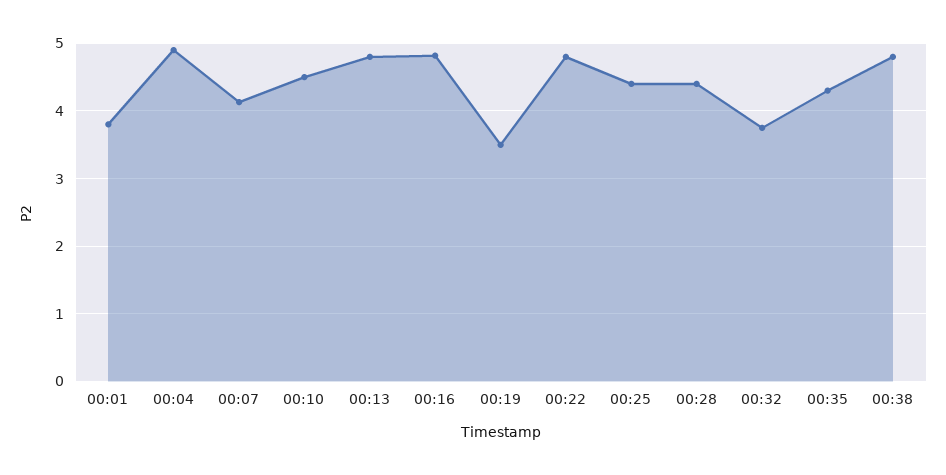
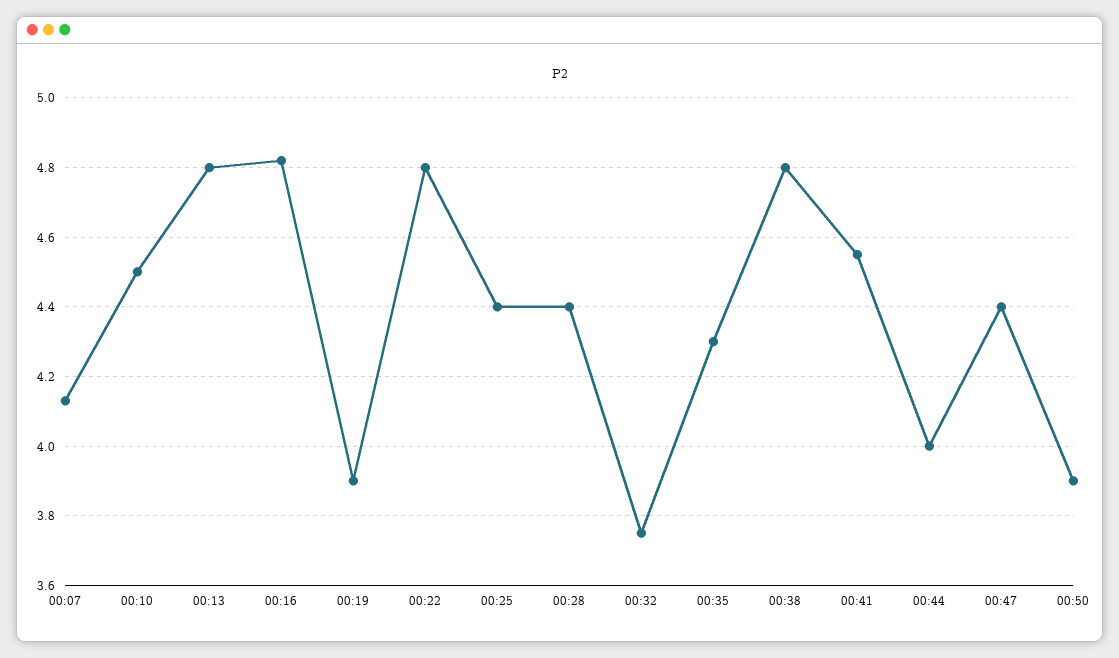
00:01: 3.8 -> none
00:04: 4.9 -> none
00:19: 3.5 -> 3.9
00:41: none -> 4.55
00:44: none -> 4
00:47: none -> 4.4
00:50: none -> 3.9

